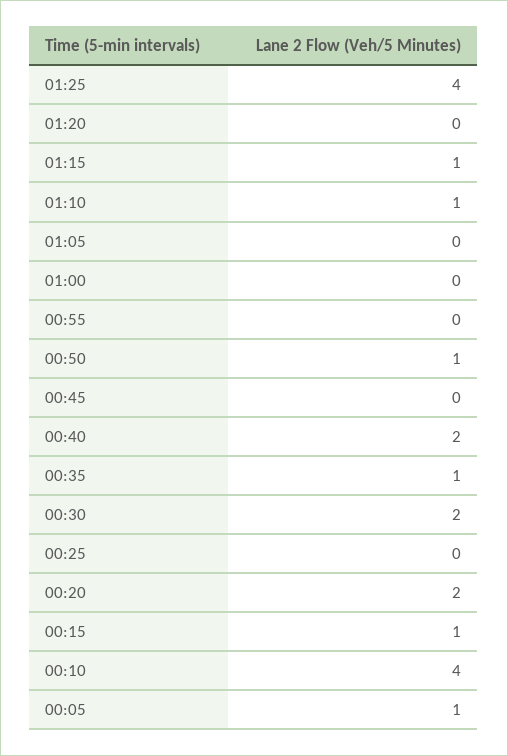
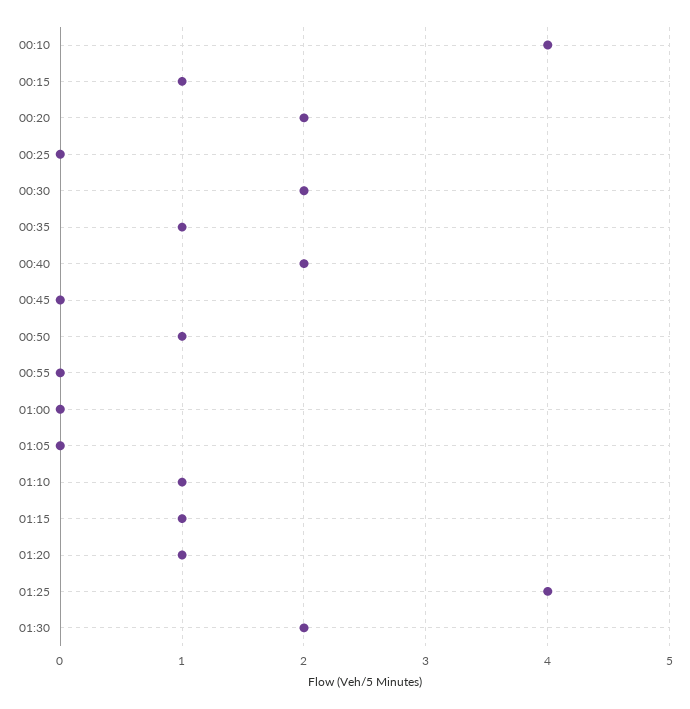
01:20: 0 -> 1
00:05: 1 -> none
01:30: none -> 2

